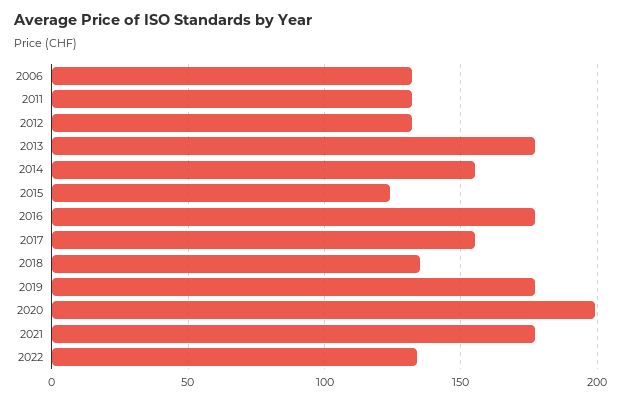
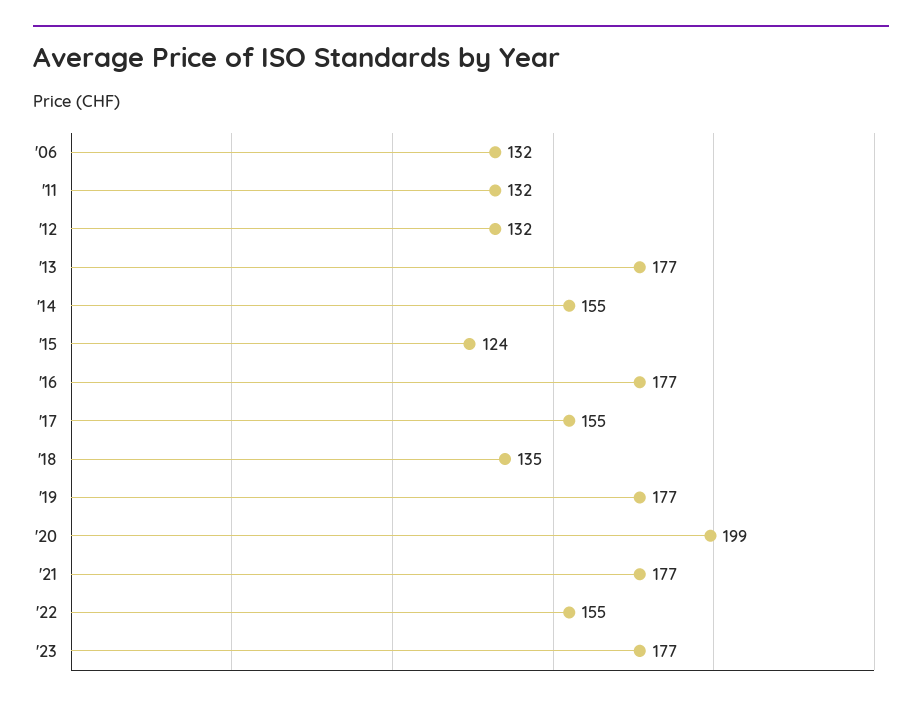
2022: 135 -> 155
'23: none -> 177

